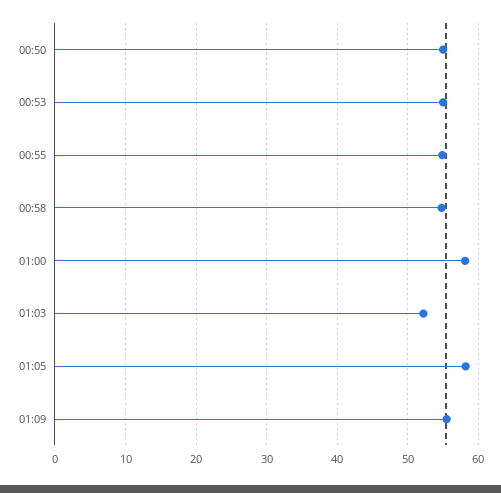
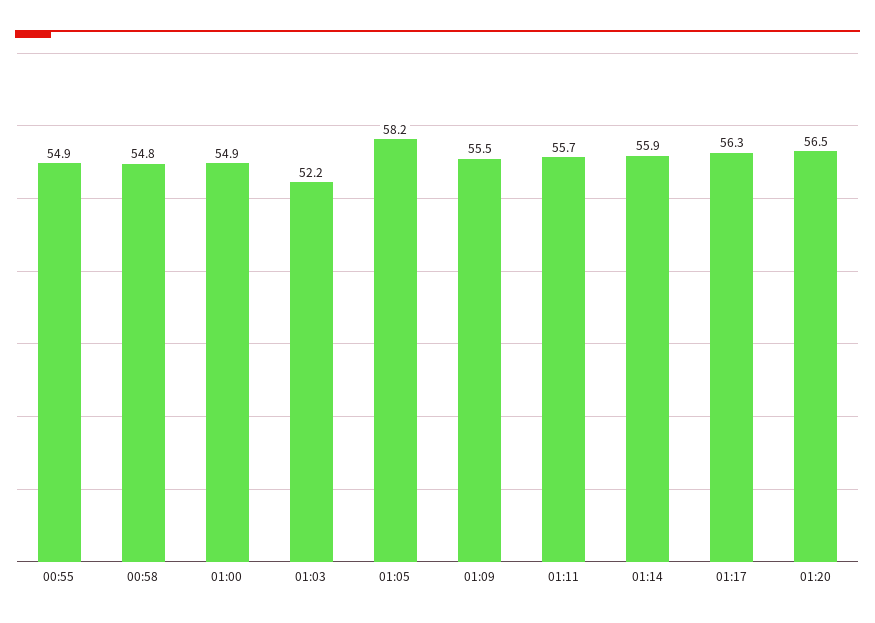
00:50: 55 -> none
00:53: 55 -> none
01:00: 58 -> 54.9
01:11: none -> 55.7
01:14: none -> 55.9
01:17: none -> 56.3
01:20: none -> 56.5

